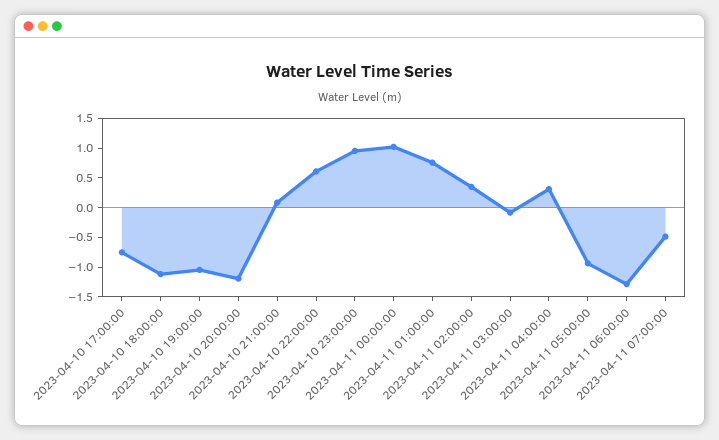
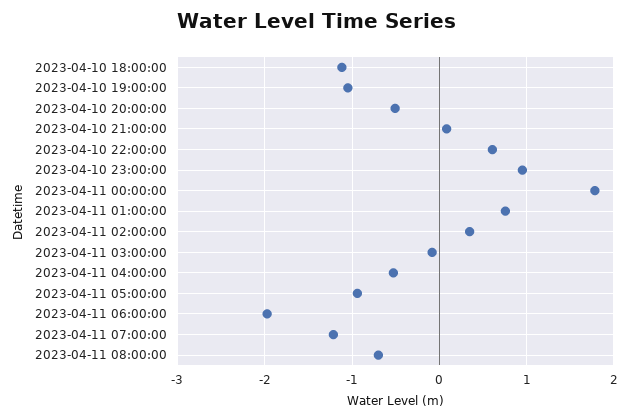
2023-04-10 17:00:00: -0.75 -> none
2023-04-10 20:00:00: -1.25 -> -0.5
2023-04-11 00:00:00: 1 -> 1.8
2023-04-11 04:00:00: 0.25 -> -0.5
2023-04-11 06:00:00: -1.25 -> -2
2023-04-11 07:00:00: -0.5 -> -1.2
2023-04-11 08:00:00: none -> -0.7

